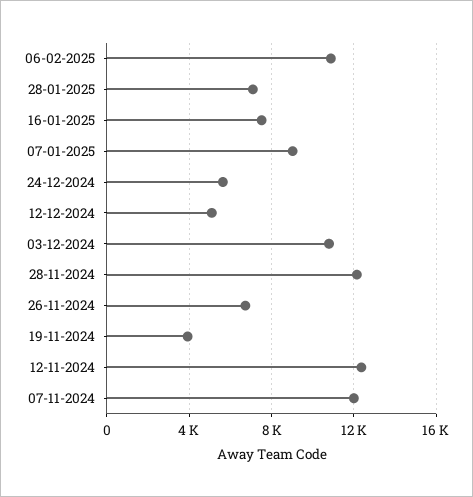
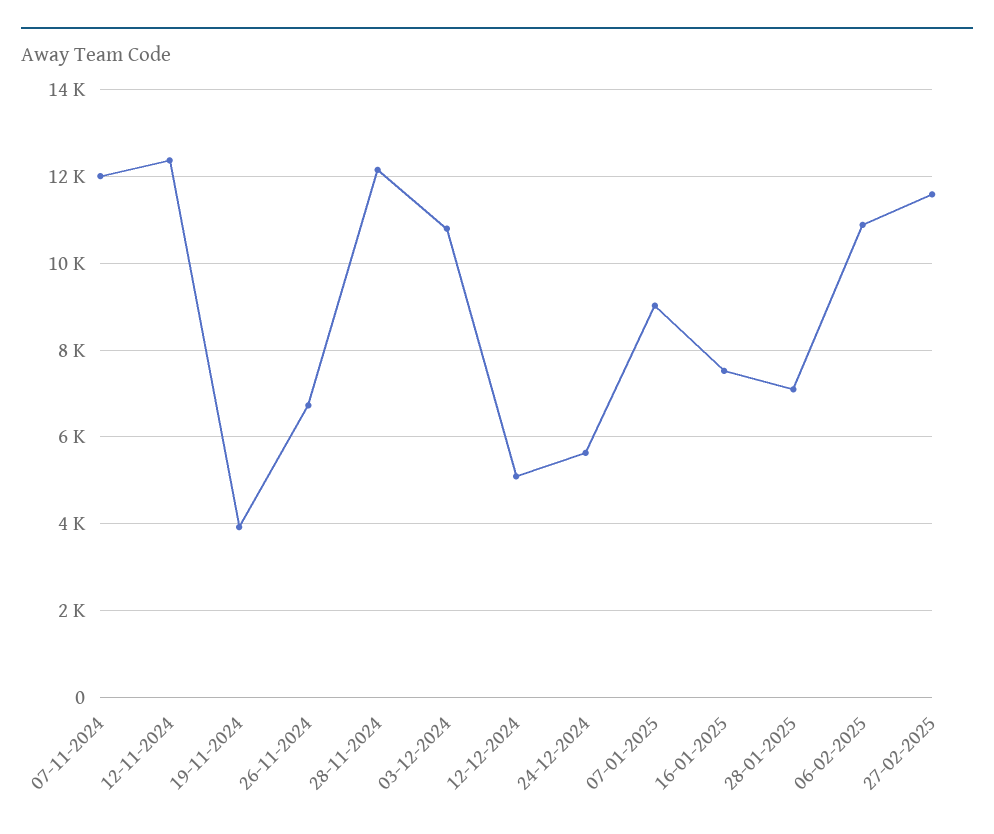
27-02-2025: none -> 11600

